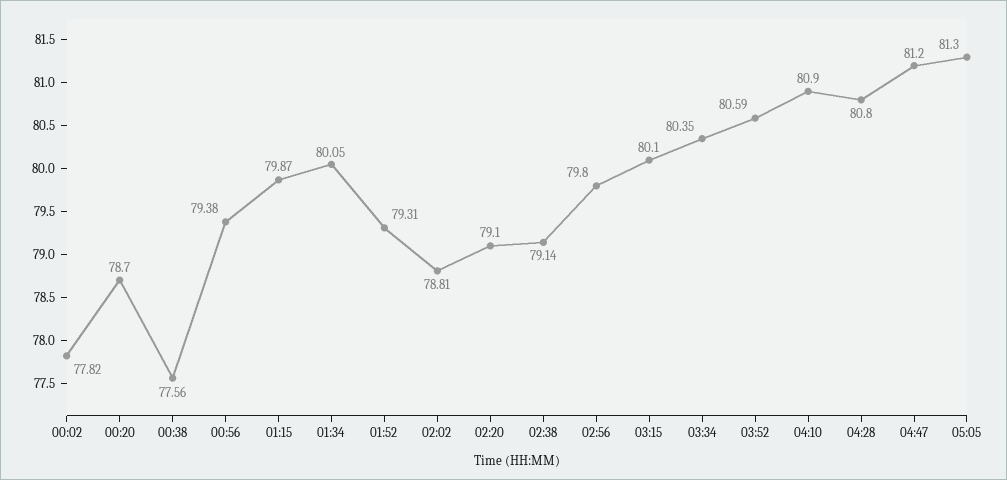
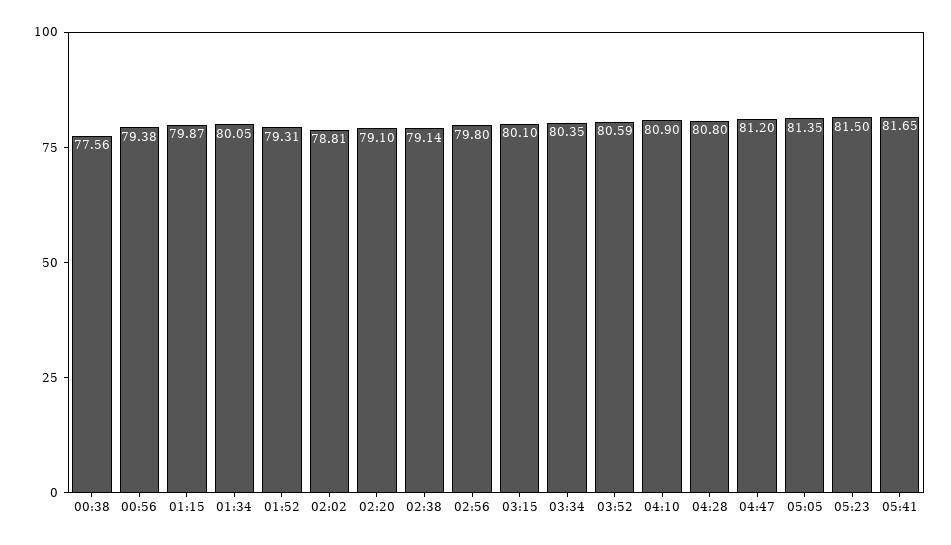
00:02: 77.82 -> none
00:20: 78.7 -> none
05:05: 81.3 -> 81.35
05:23: none -> 81.5
05:41: none -> 81.65

